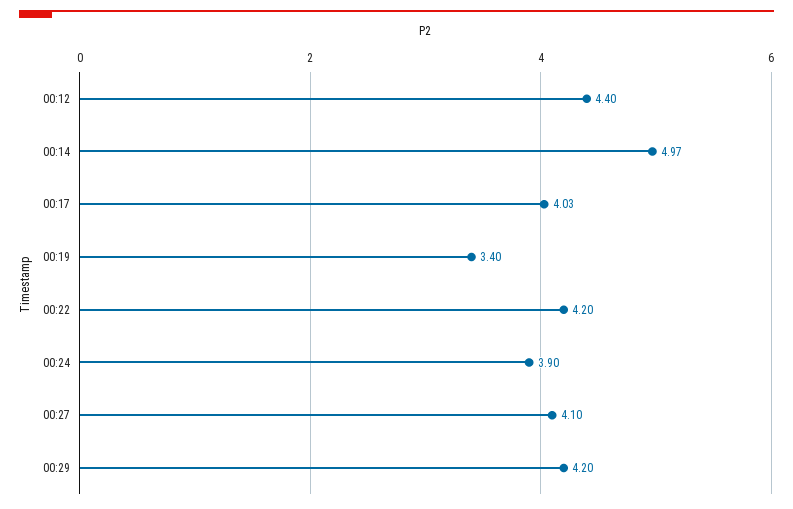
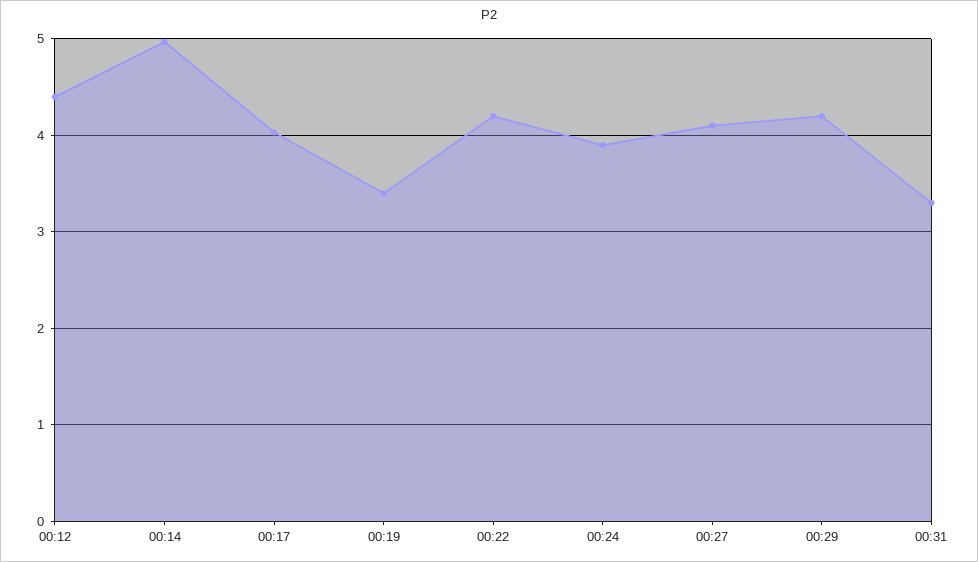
00:31: none -> 3.3

